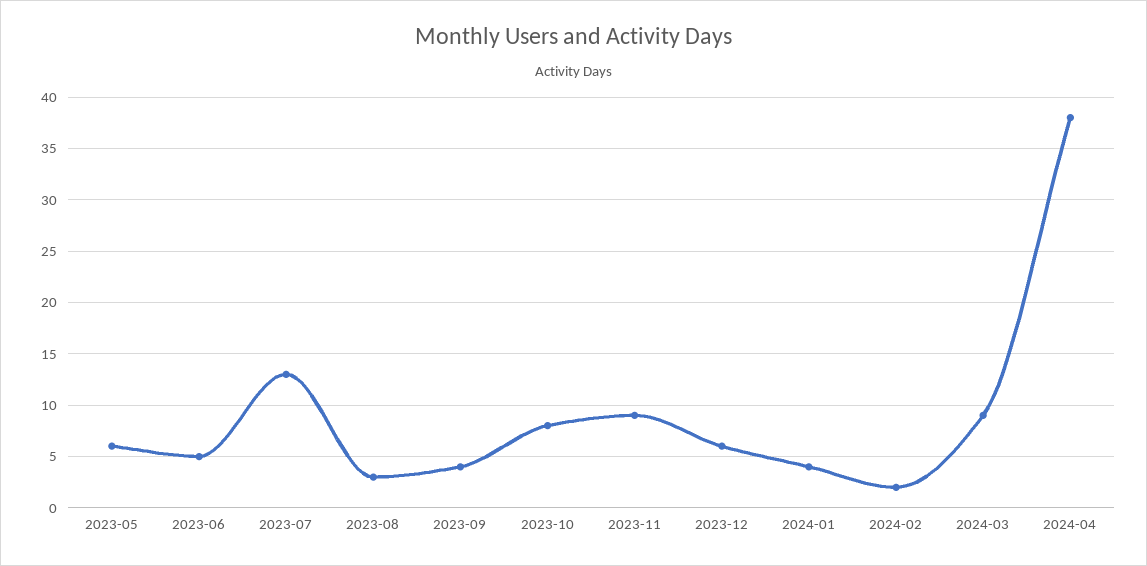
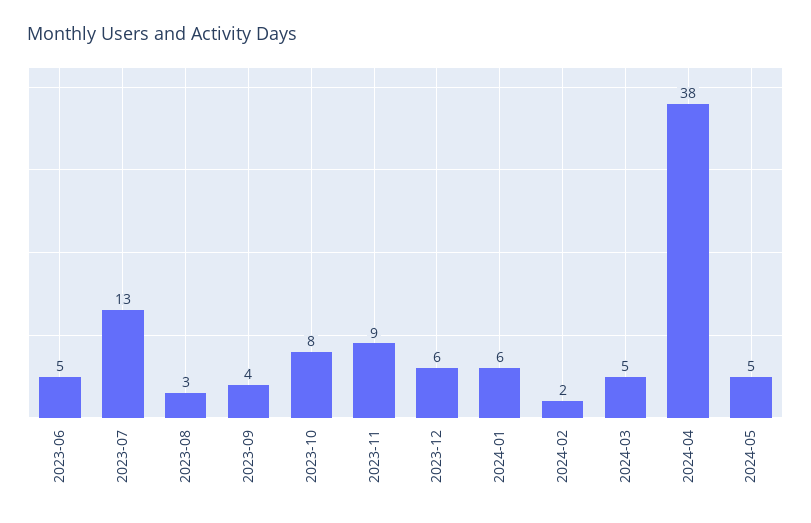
2023-05: 6 -> none
2024-01: 4 -> 6
2024-03: 9 -> 5
2024-05: none -> 5

